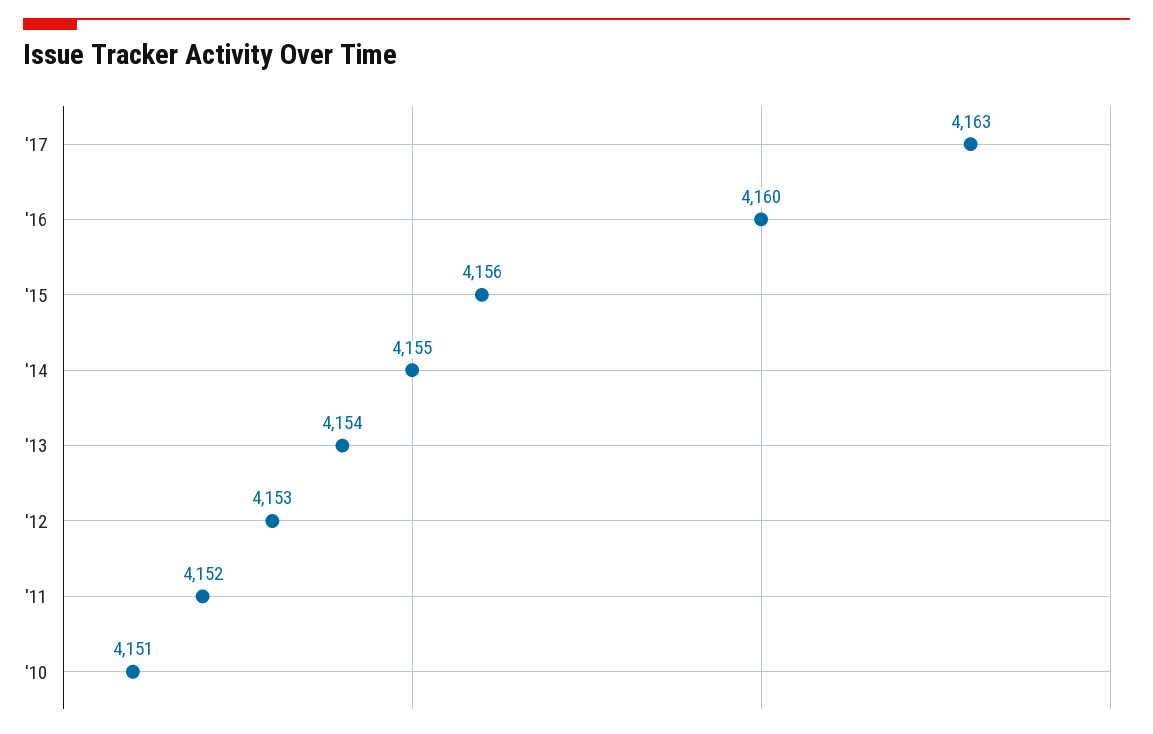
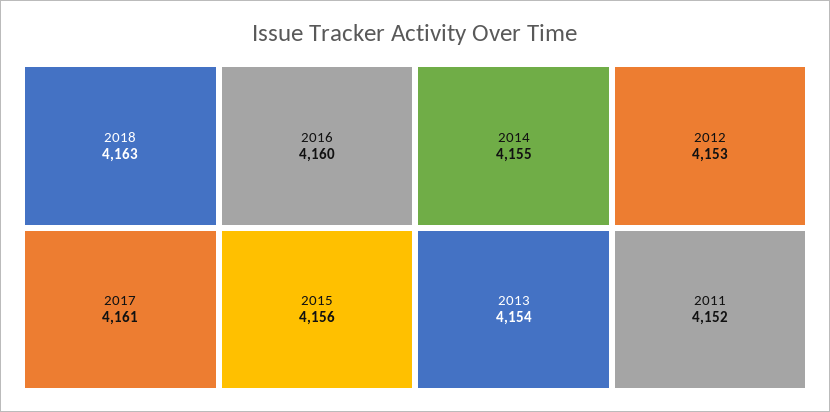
'17: 4163 -> 4161
'10: 4151 -> none
2018: none -> 4163

